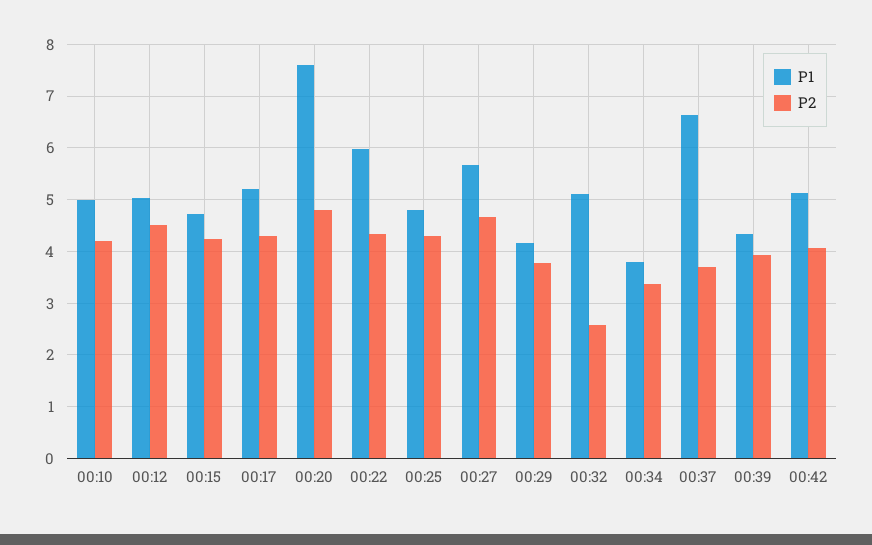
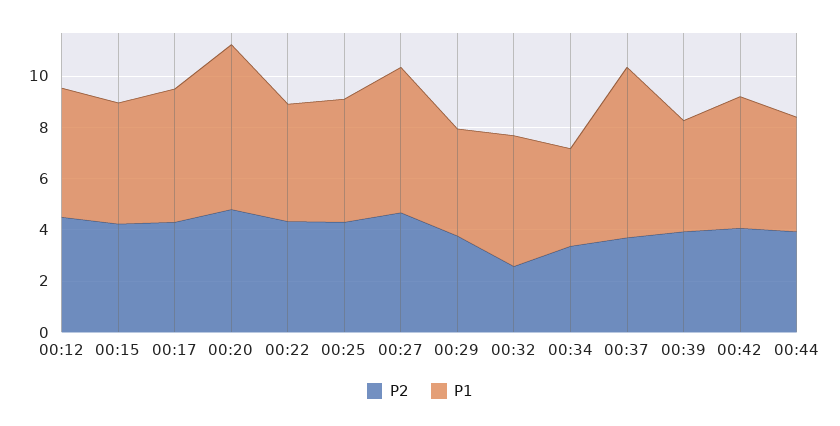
P1, 00:10: 5 -> none
P2, 00:10: 4.2 -> none
P1, 00:20: 7.6 -> 6.5
P1, 00:22: 6 -> 4.5
P2, 00:44: none -> 4
P1, 00:44: none -> 4.5

